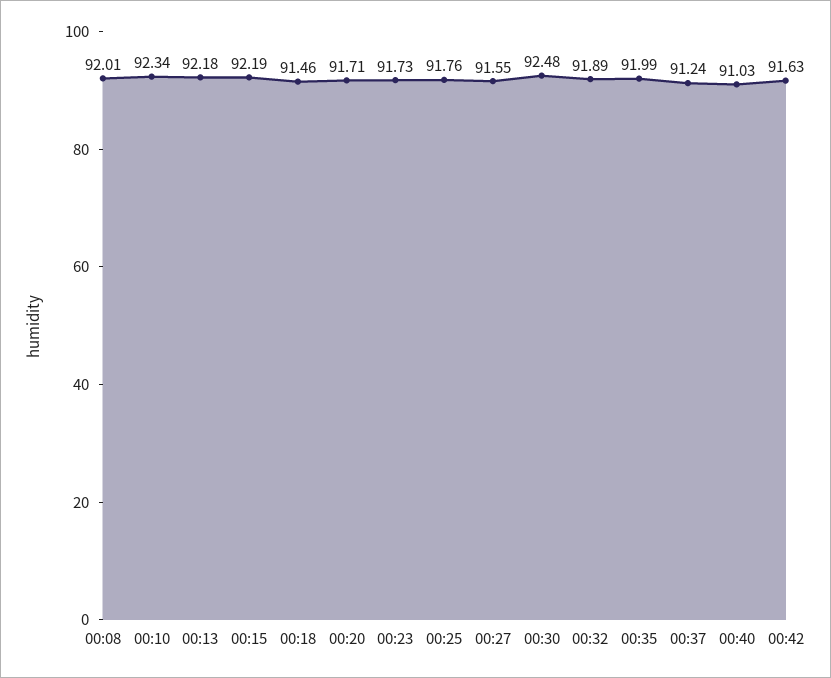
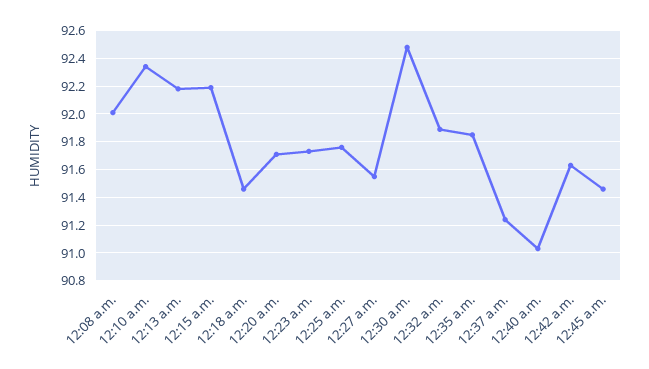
00:35: 91.99 -> 91.85
12:45 a.m.: none -> 91.45

